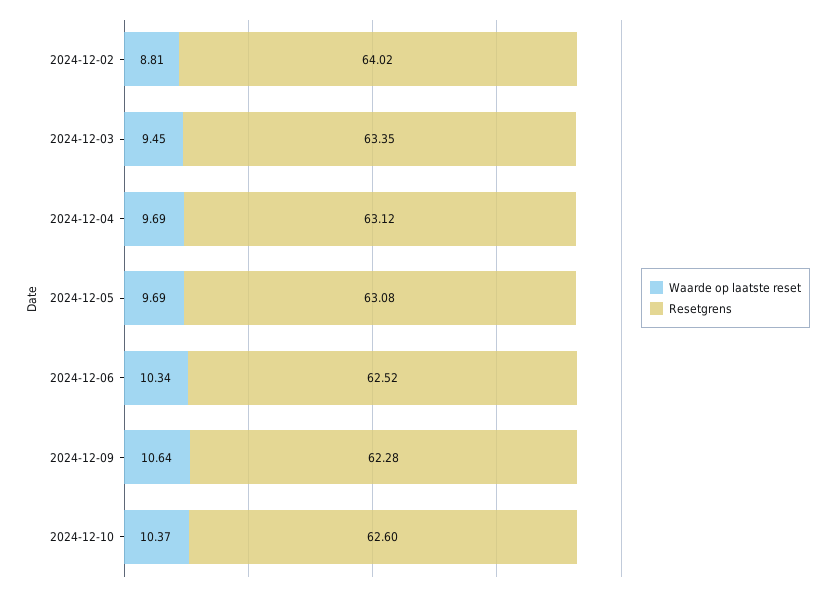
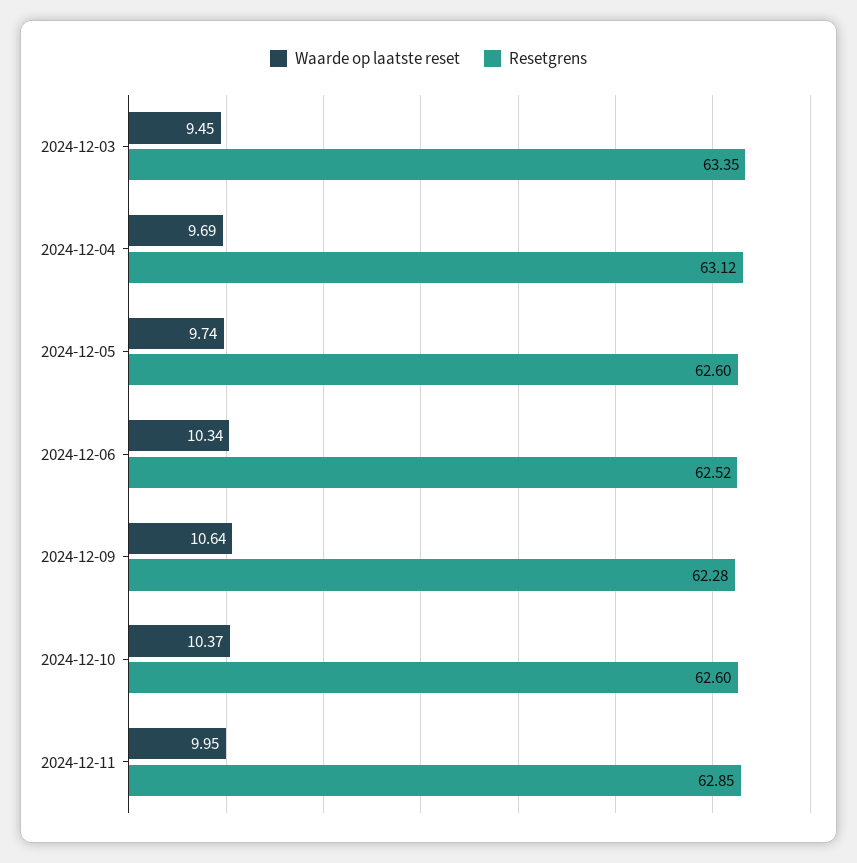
Waarde op laatste reset, 2024-12-02: 8.81 -> none
Resetgrens, 2024-12-02: 64.02 -> none
Waarde op laatste reset, 2024-12-05: 9.69 -> 9.74
Resetgrens, 2024-12-05: 63.08 -> 62.6
Waarde op laatste reset, 2024-12-11: none -> 9.95
Resetgrens, 2024-12-11: none -> 62.85

